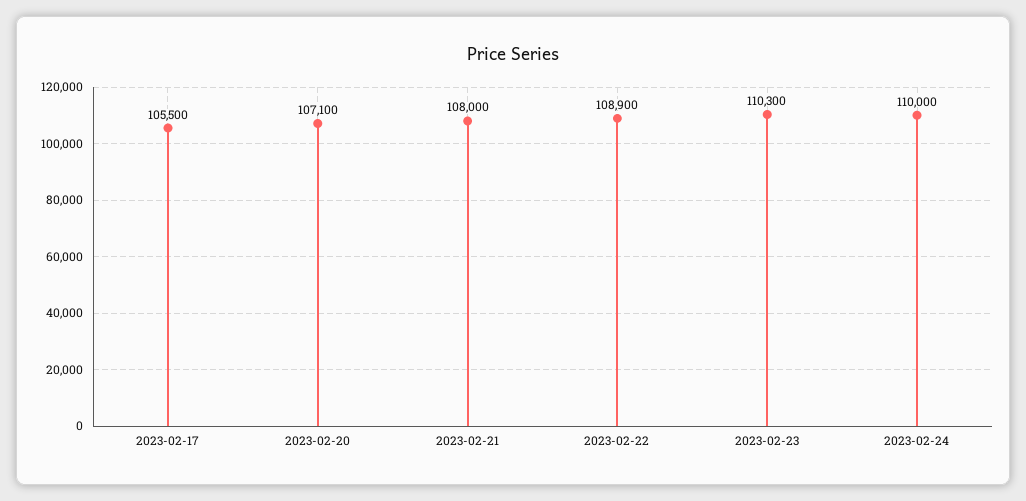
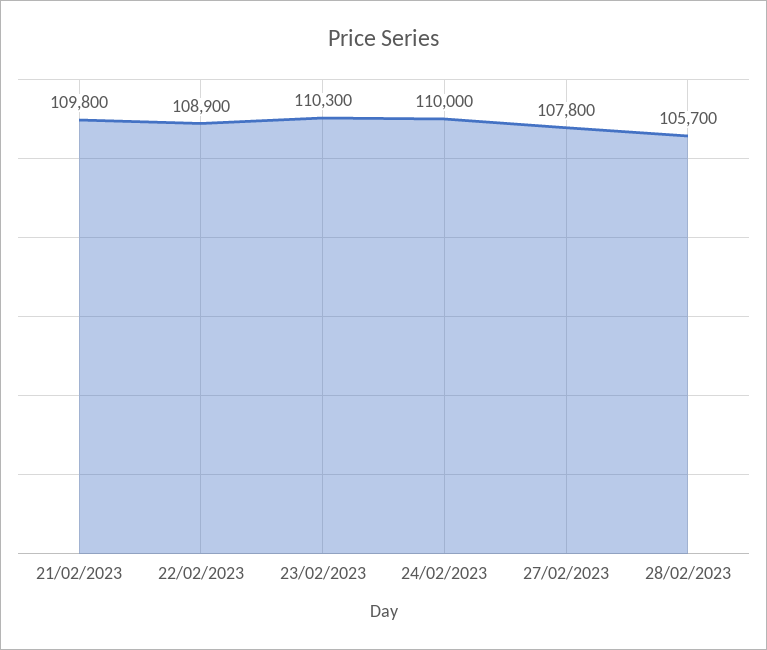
2023-02-17: 105500 -> none
2023-02-20: 107100 -> none
2023-02-21: 108000 -> 109800
27/02/2023: none -> 107800
28/02/2023: none -> 105700

